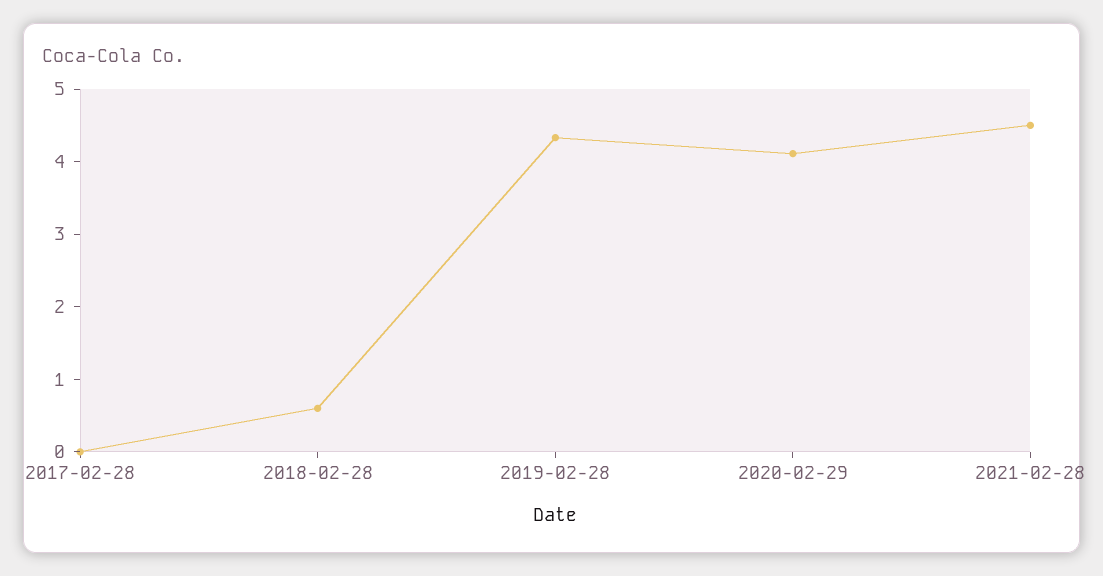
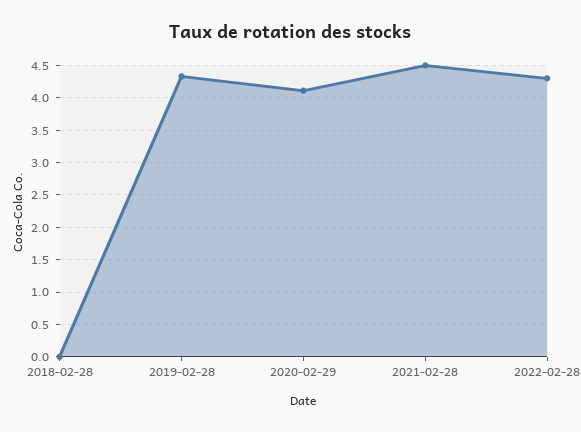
2017-02-28: 0 -> none
2018-02-28: 0.6 -> 0
2022-02-28: none -> 4.3

